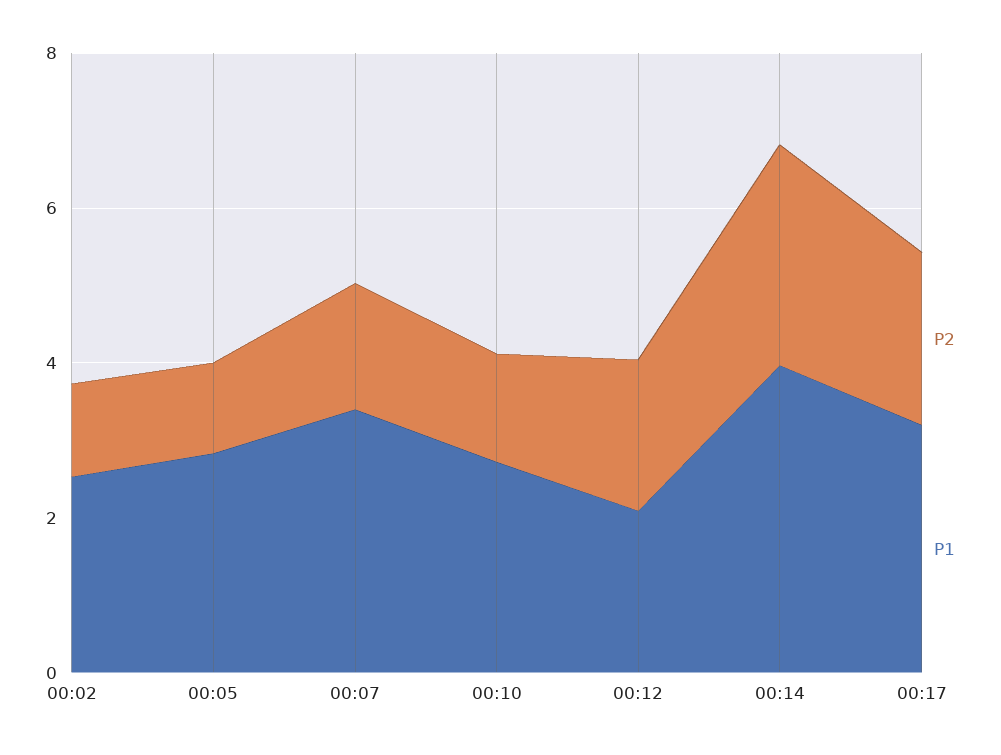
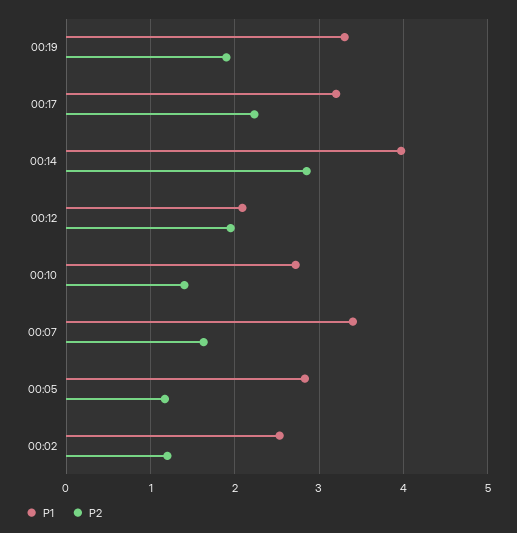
P1, 00:19: none -> 3.3
P2, 00:19: none -> 1.9

